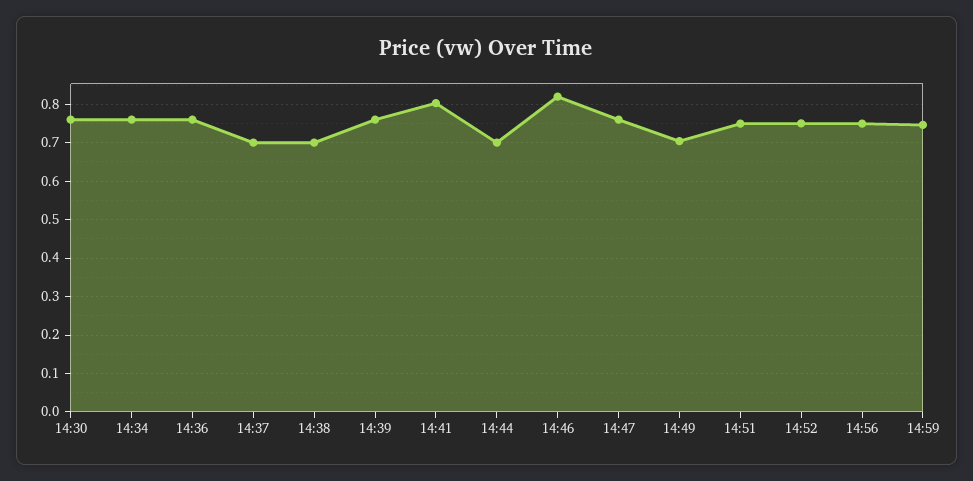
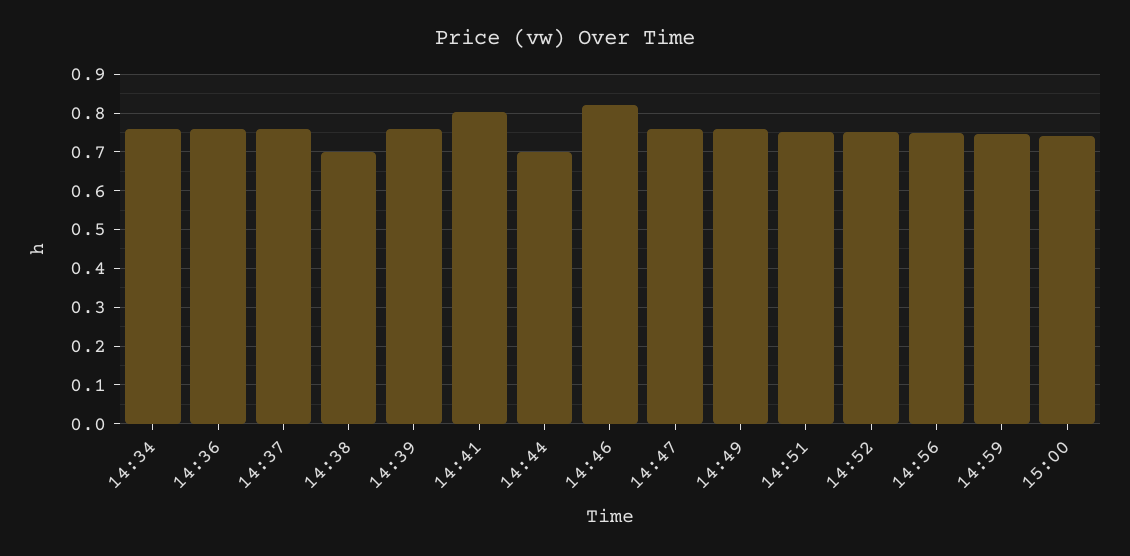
14:30: 0.76 -> none
14:37: 0.7 -> 0.76
14:49: 0.7 -> 0.76
15:00: none -> 0.74

